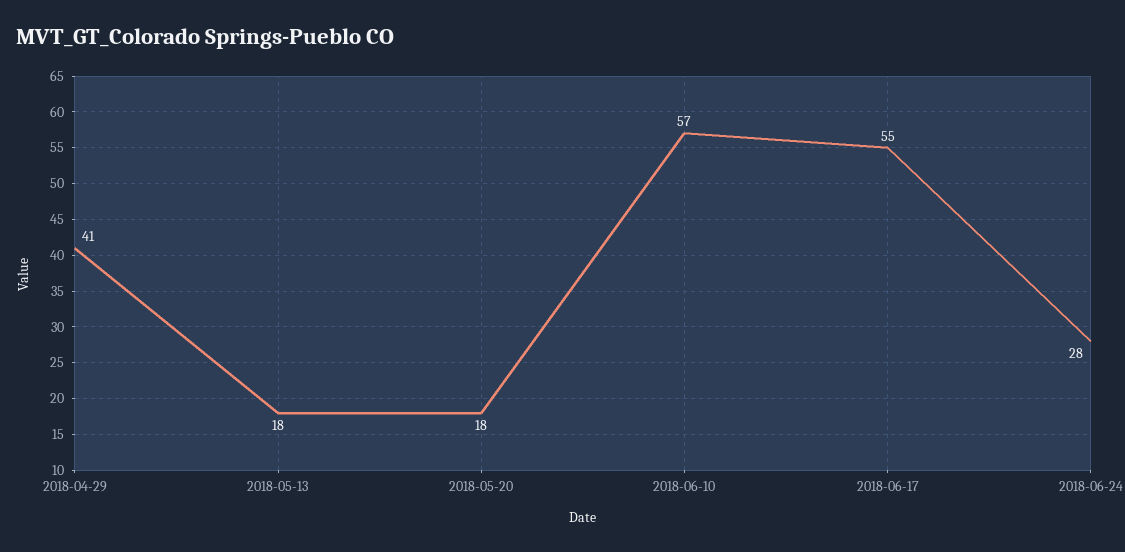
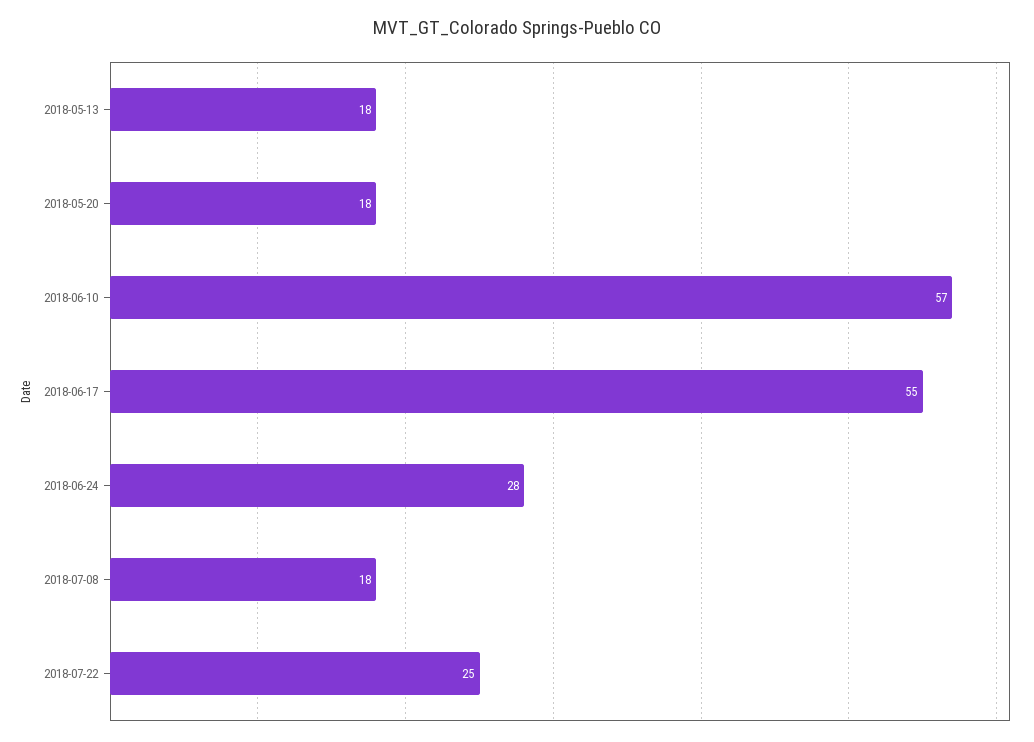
2018-04-29: 41 -> none
2018-07-08: none -> 18
2018-07-22: none -> 25

